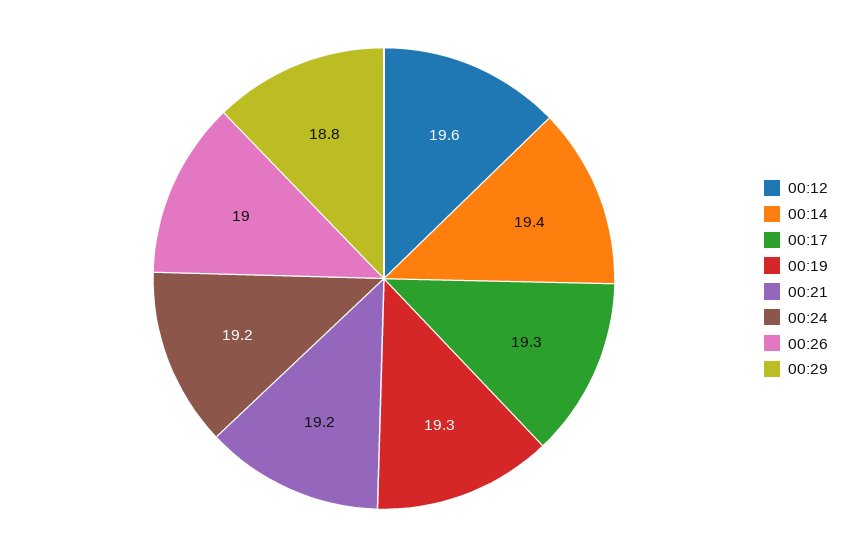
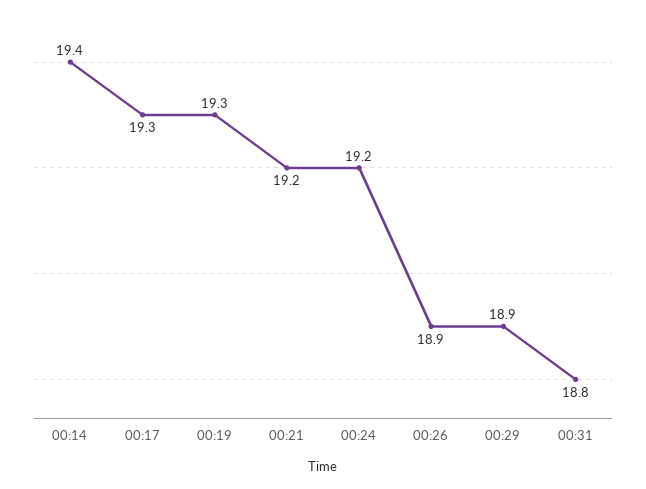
00:12: 19.6 -> none
00:26: 19 -> 18.9
00:29: 18.8 -> 18.9
00:31: none -> 18.8

